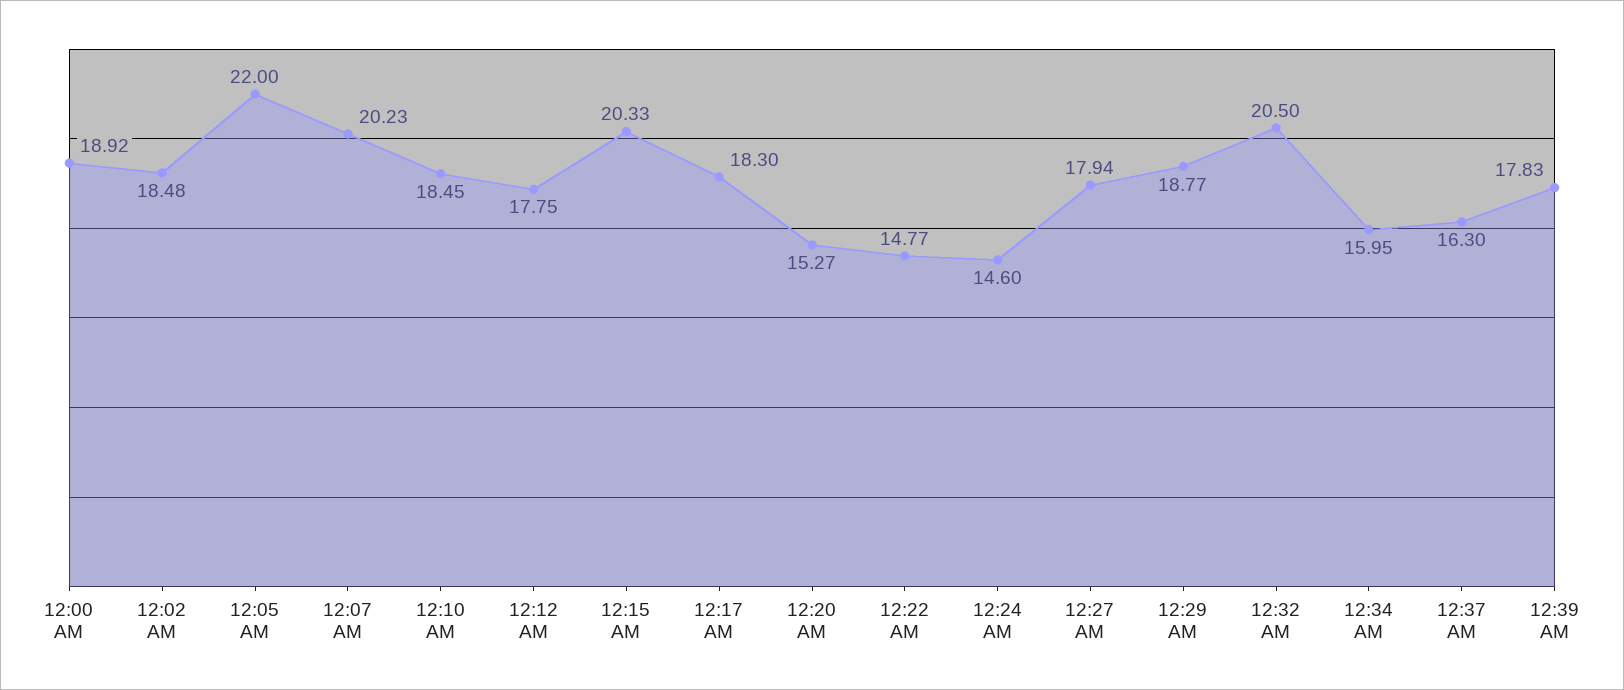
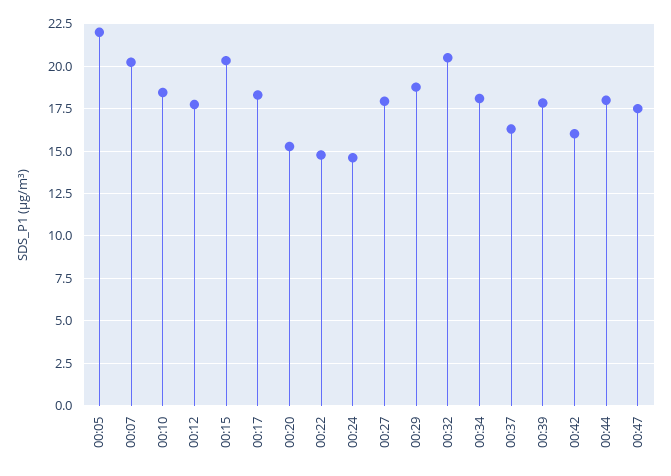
12:00 AM: 18.92 -> none
12:02 AM: 18.48 -> none
12:34 AM: 15.95 -> 18
00:42: none -> 16
00:44: none -> 18
00:47: none -> 17.5

